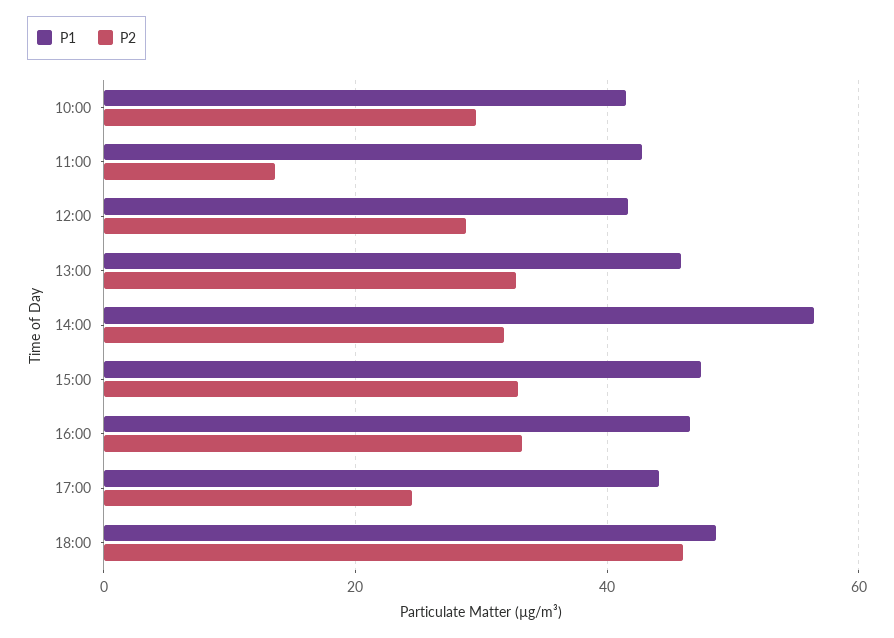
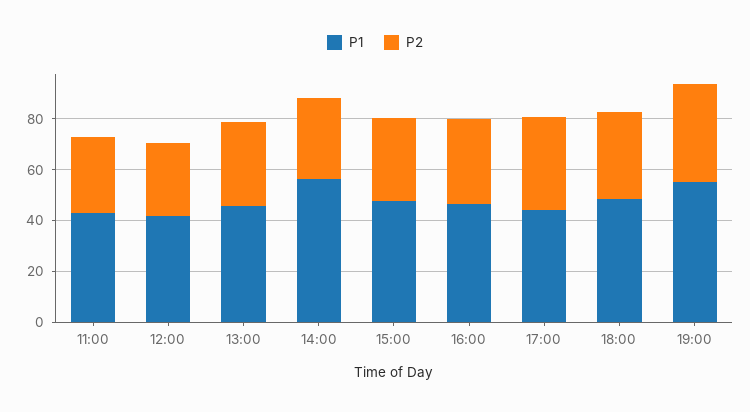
P1, 10:00: 42 -> none
P2, 10:00: 30 -> none
P2, 11:00: 14 -> 30
P2, 17:00: 24 -> 35
P2, 18:00: 46 -> 35
P1, 19:00: none -> 55
P2, 19:00: none -> 40

